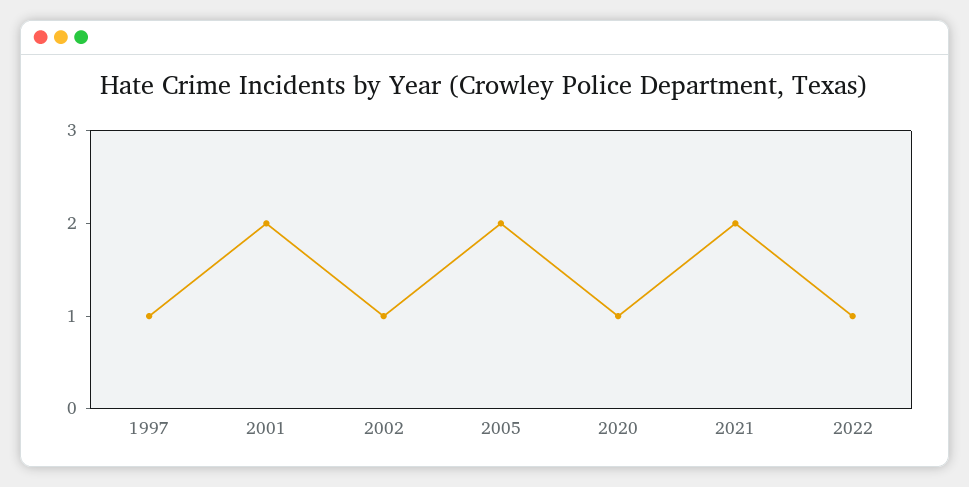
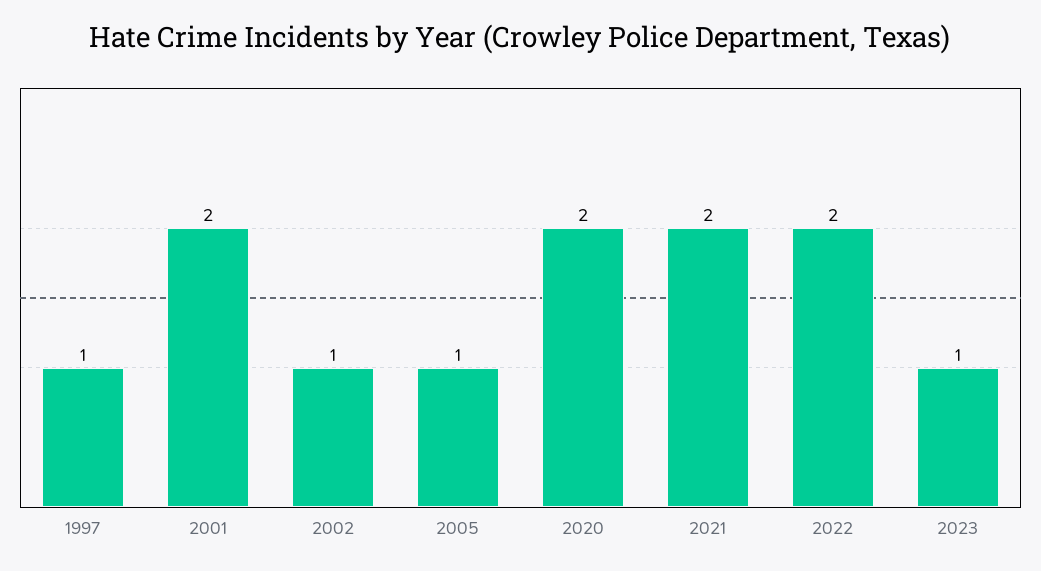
2005: 2 -> 1
2020: 1 -> 2
2022: 1 -> 2
2023: none -> 1

